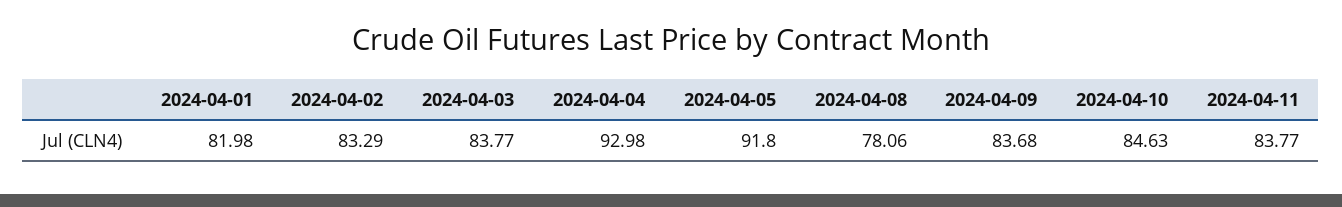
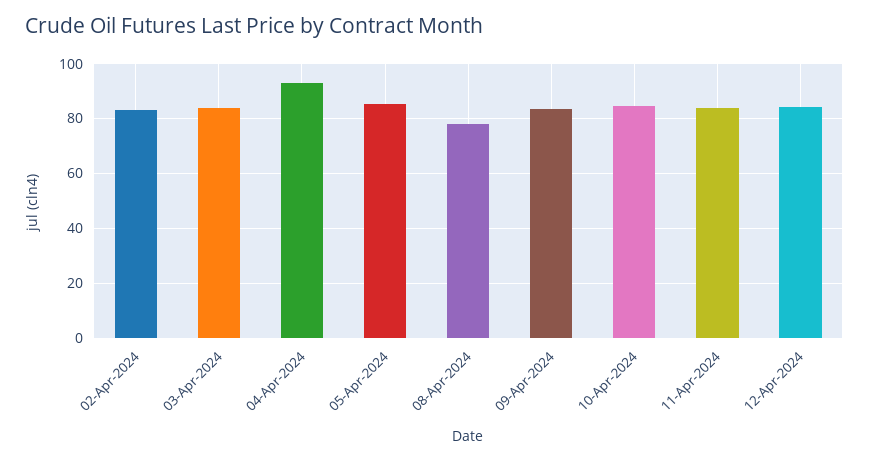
2024-04-01: 81.98 -> none
2024-04-05: 91.8 -> 85
12-Apr-2024: none -> 85

